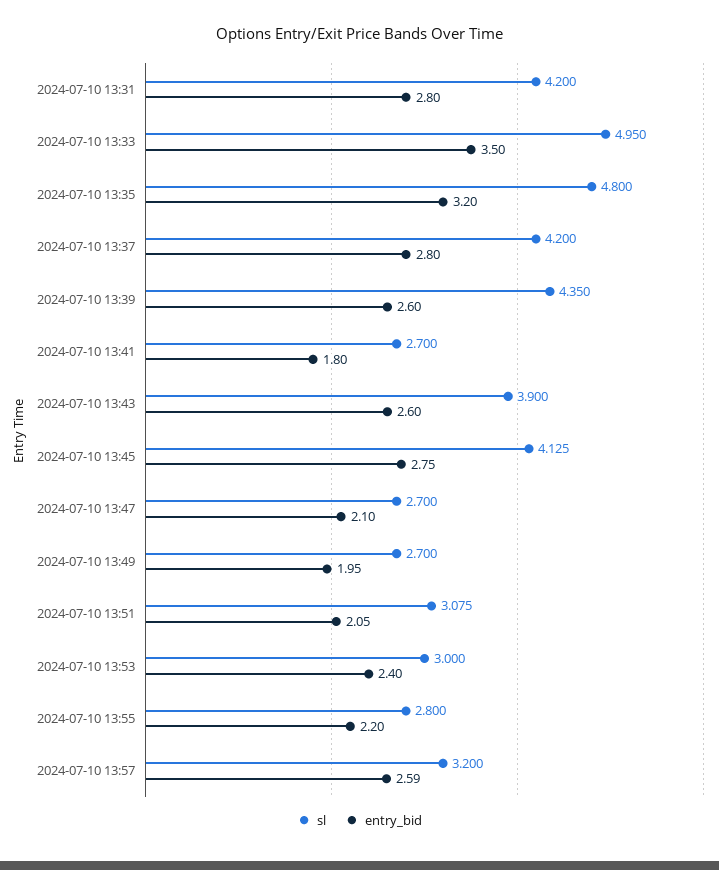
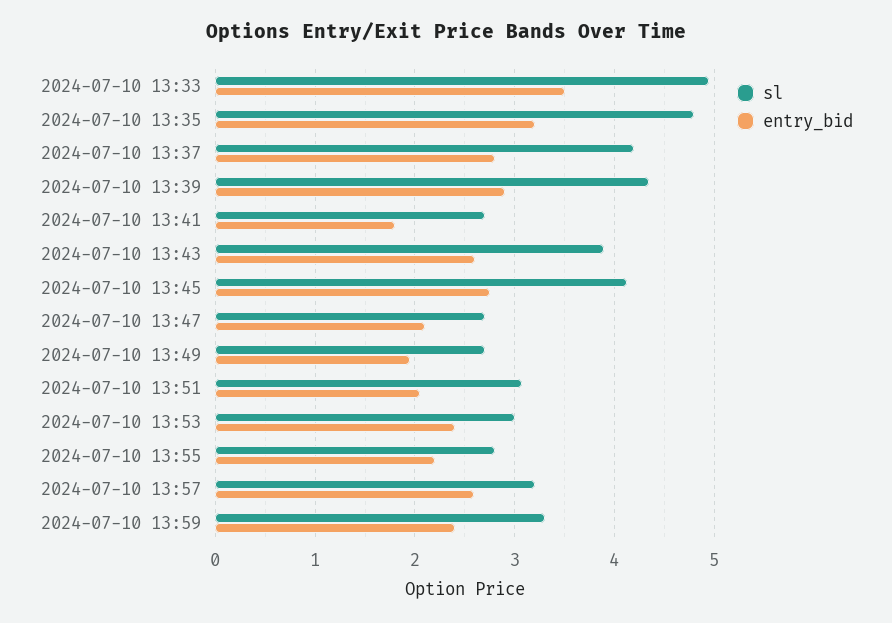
sl, 2024-07-10 13:31: 4.2 -> none
entry_bid, 2024-07-10 13:31: 2.8 -> none
entry_bid, 2024-07-10 13:39: 2.6 -> 2.9
sl, 2024-07-10 13:59: none -> 3.3
entry_bid, 2024-07-10 13:59: none -> 2.4

